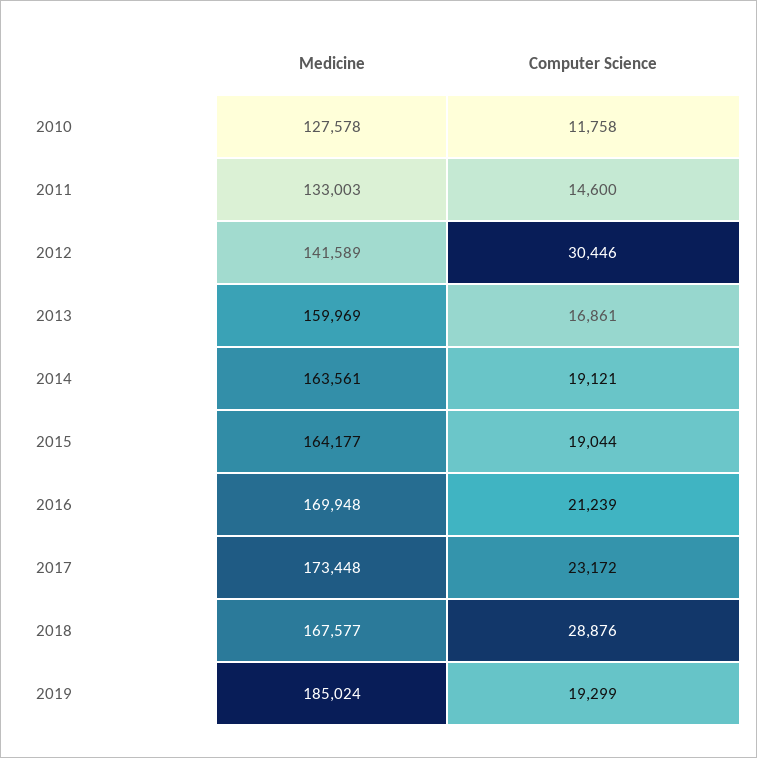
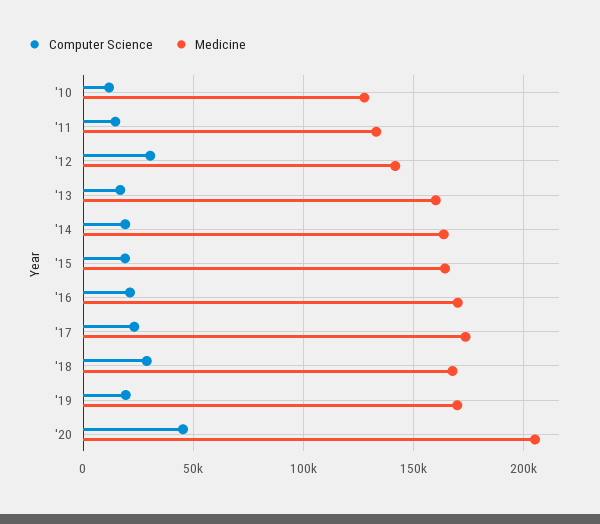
Medicine, 2019: 185024 -> 170000
Computer Science, '20: none -> 45000
Medicine, '20: none -> 205000

